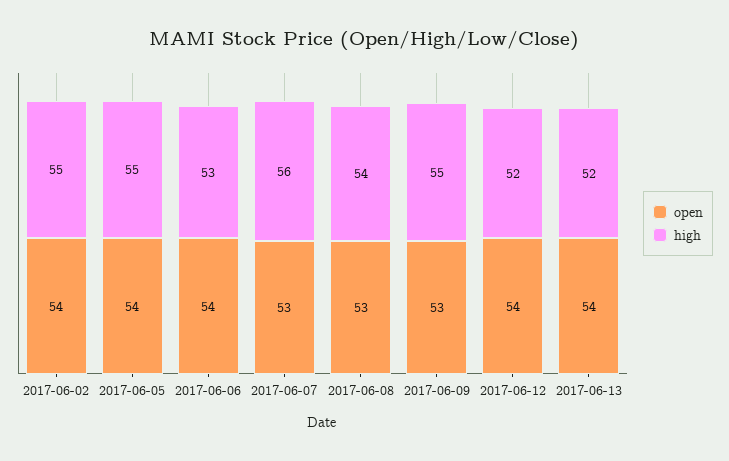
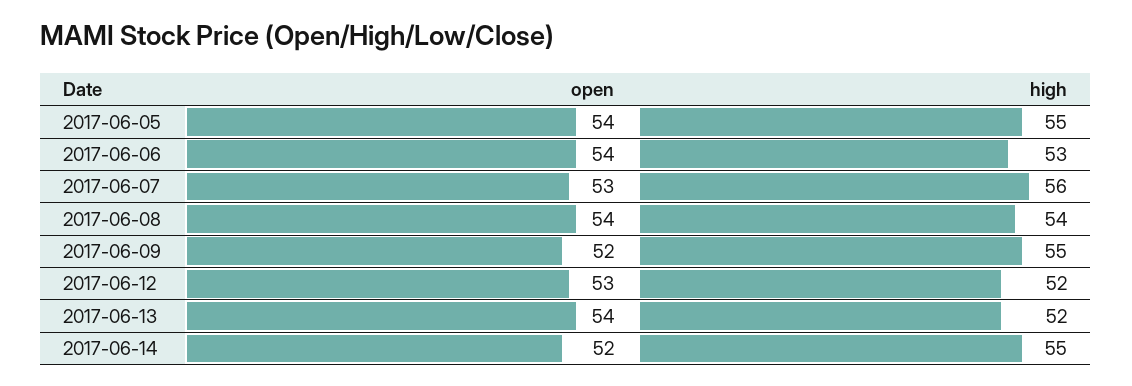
open, 2017-06-02: 54 -> none
high, 2017-06-02: 55 -> none
open, 2017-06-08: 53 -> 54
open, 2017-06-09: 53 -> 52
open, 2017-06-12: 54 -> 53
open, 2017-06-14: none -> 52
high, 2017-06-14: none -> 55

